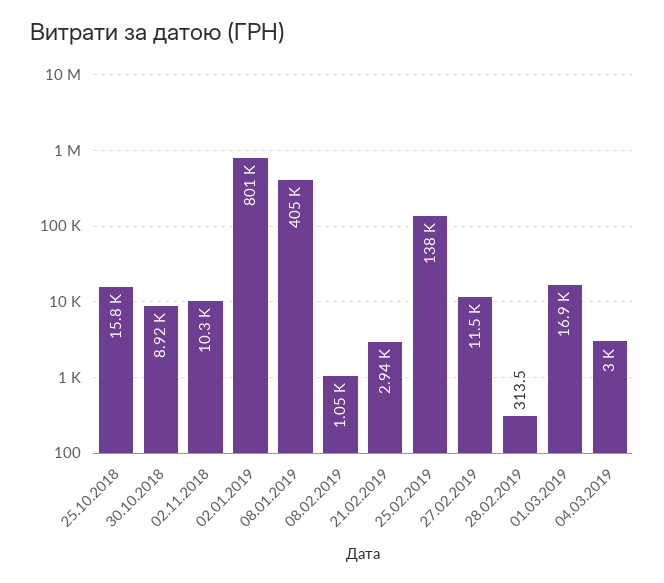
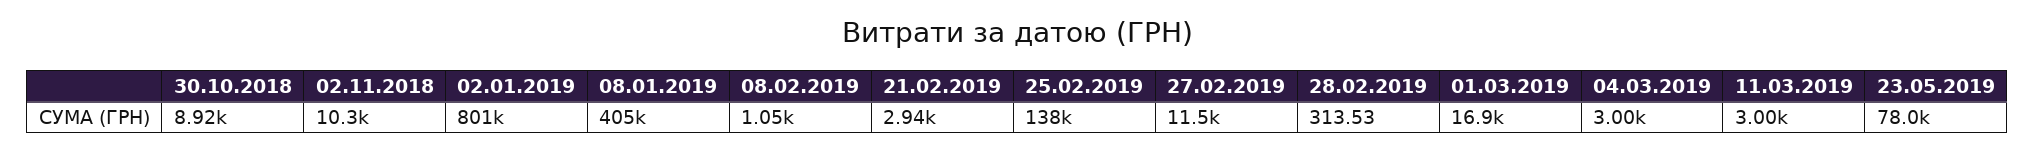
25.10.2018: 15800 -> none
11.03.2019: none -> 3000
23.05.2019: none -> 78000

